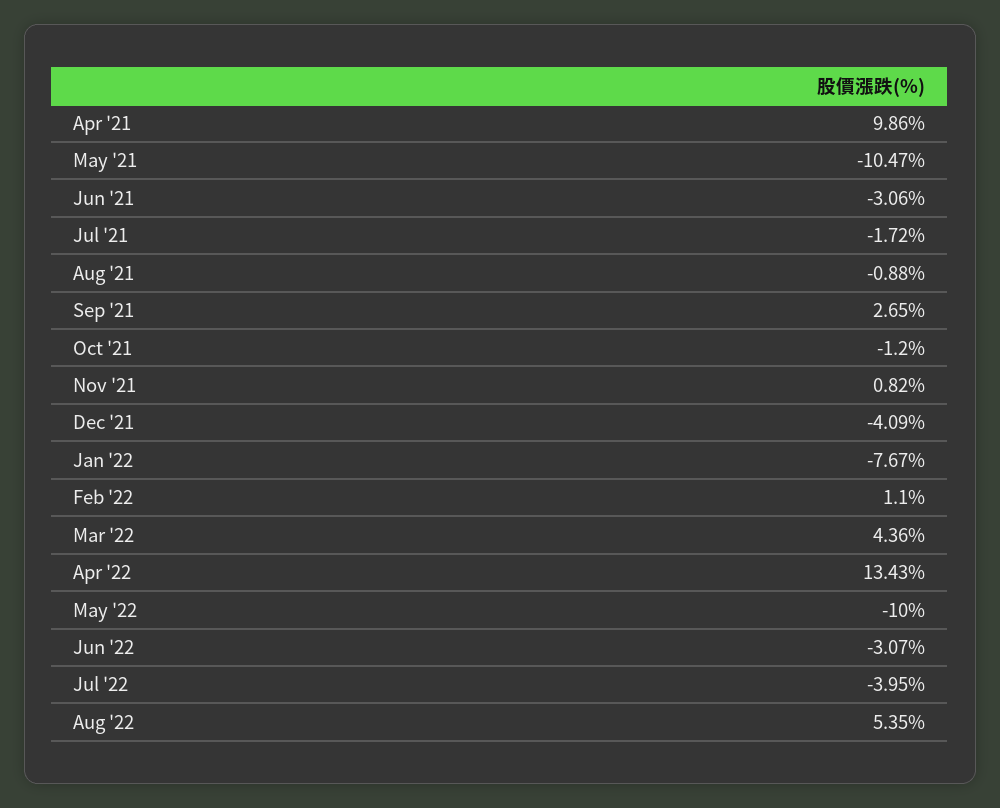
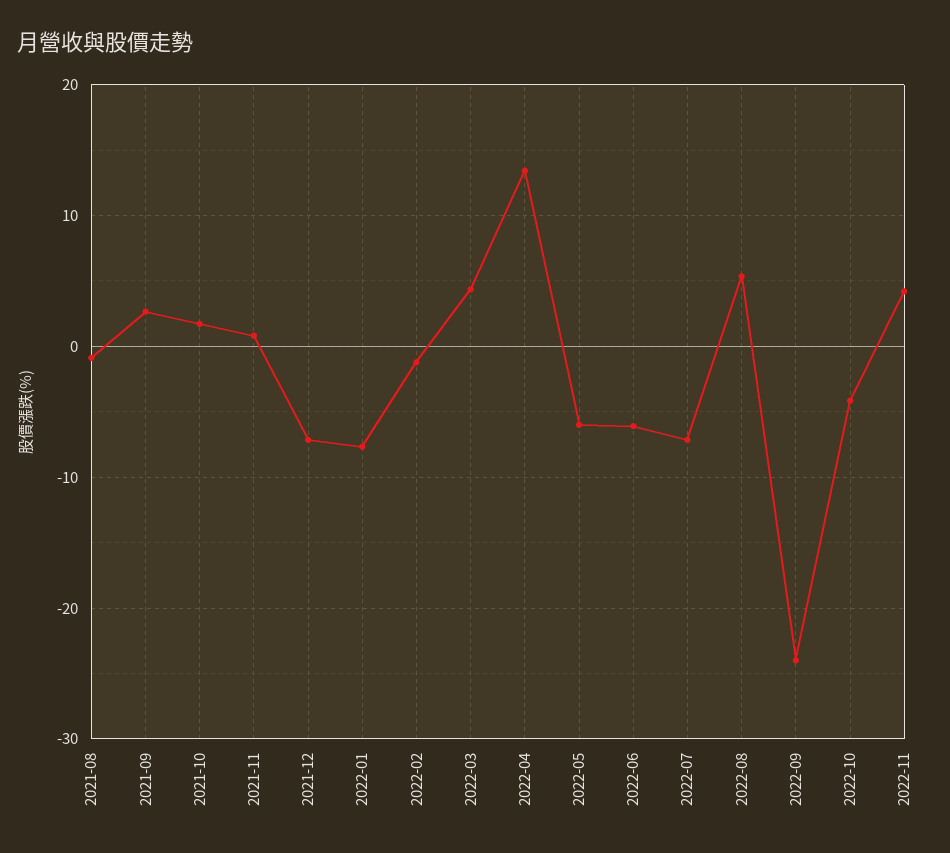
Apr '21: 9.86 -> none
May '21: -10.47 -> none
Jun '21: -3.06 -> none
Jul '21: -1.72 -> none
Oct '21: -1.2 -> 2
Dec '21: -4.09 -> -7
Feb '22: 1.1 -> -1
May '22: -10 -> -6
Jun '22: -3.07 -> -6
Jul '22: -3.95 -> -7
2022-09: none -> -24
2022-10: none -> -4
2022-11: none -> 4

